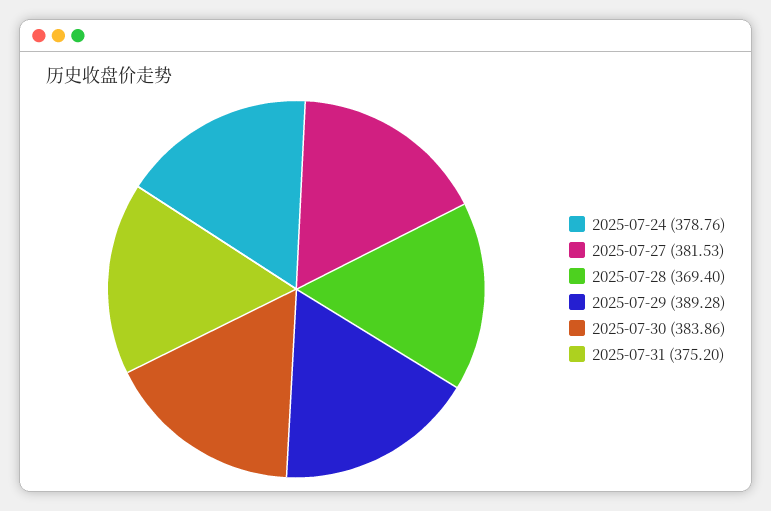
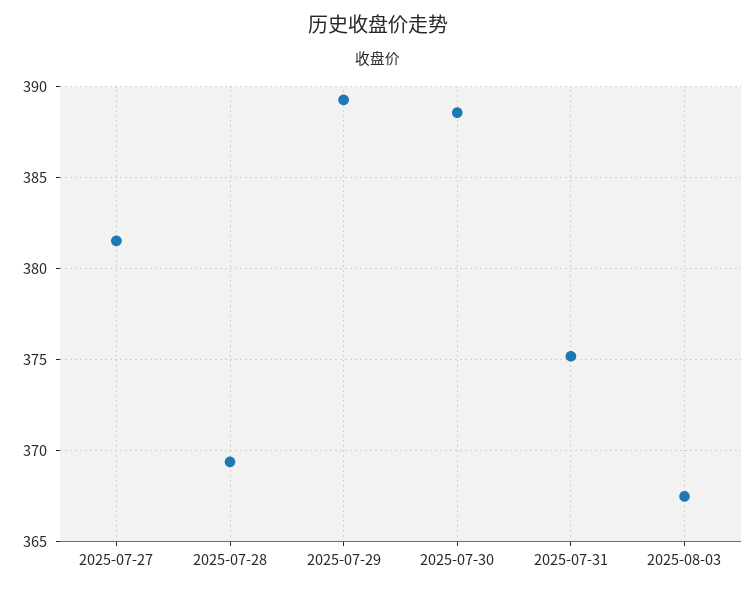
2025-07-24: 378.76 -> none
2025-07-30: 383.86 -> 388.5
2025-08-03: none -> 367.5

